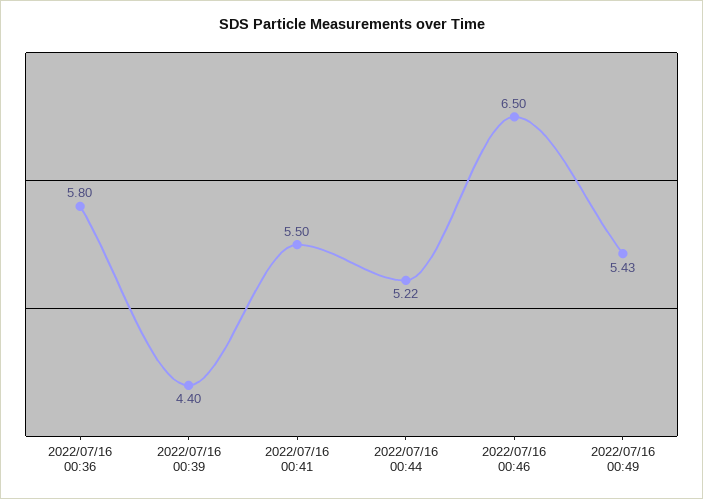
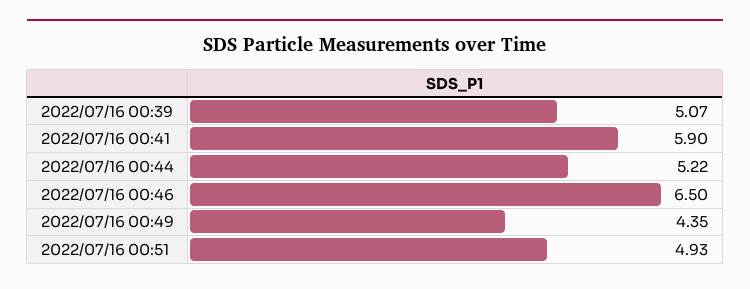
2022/07/16 00:36: 5.8 -> none
2022/07/16 00:39: 4.4 -> 5.07
2022/07/16 00:41: 5.5 -> 5.9
2022/07/16 00:49: 5.43 -> 4.35
2022/07/16 00:51: none -> 4.93

